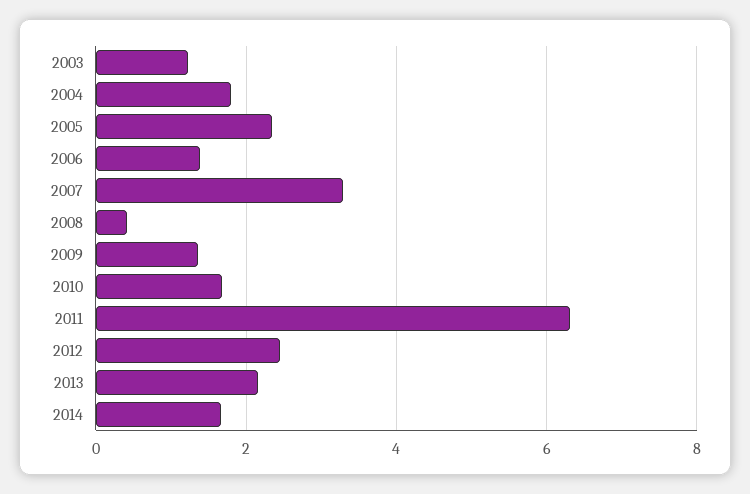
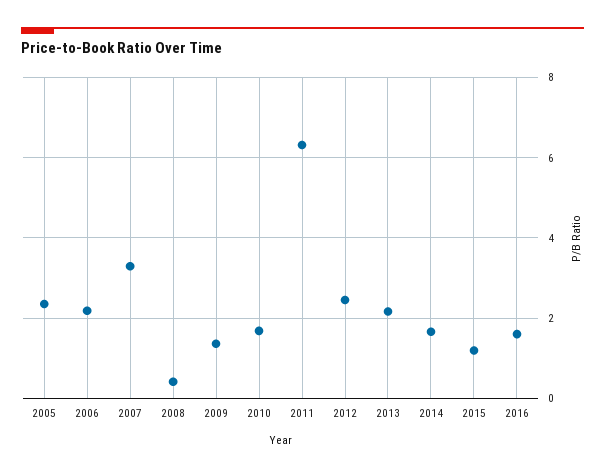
2003: 1.2 -> none
2004: 1.8 -> none
2006: 1.4 -> 2.2
2015: none -> 1.2
2016: none -> 1.6

